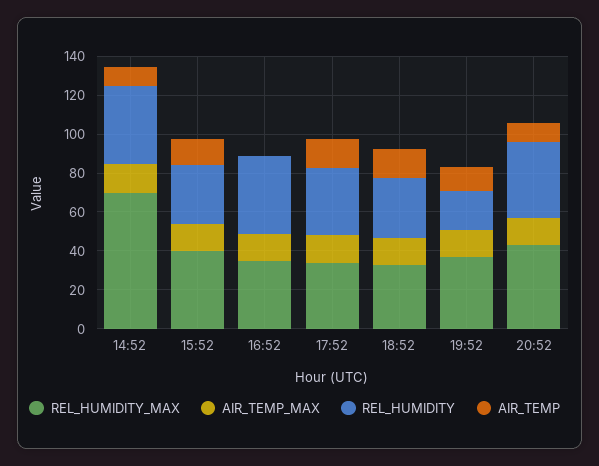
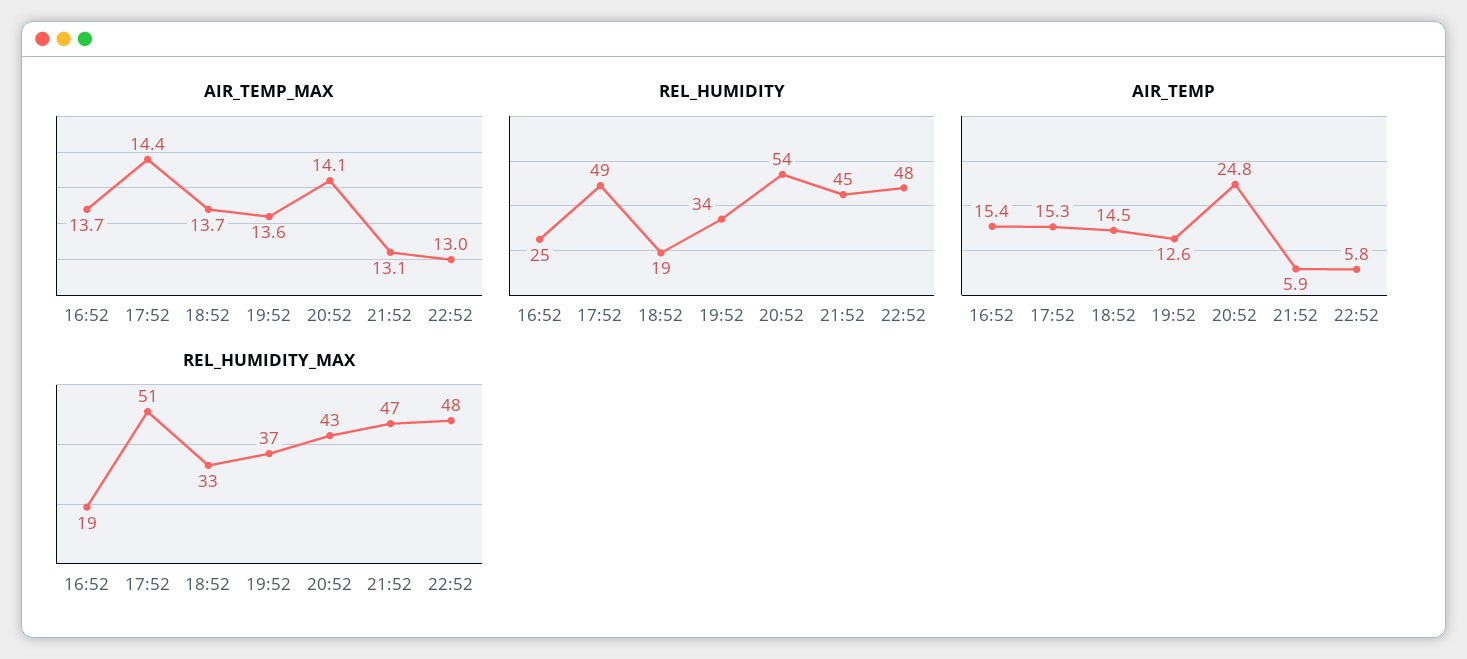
REL_HUMIDITY_MAX, 14:52: 70 -> none
AIR_TEMP_MAX, 14:52: 15 -> none
REL_HUMIDITY, 14:52: 40 -> none
AIR_TEMP, 14:52: 10 -> none
REL_HUMIDITY_MAX, 15:52: 40 -> none
AIR_TEMP_MAX, 15:52: 15 -> none
REL_HUMIDITY, 15:52: 30 -> none
AIR_TEMP, 15:52: 15 -> none
REL_HUMIDITY_MAX, 16:52: 35 -> 19
REL_HUMIDITY, 16:52: 40 -> 25
AIR_TEMP, 16:52: 0 -> 15.4
REL_HUMIDITY_MAX, 17:52: 35 -> 51
REL_HUMIDITY, 17:52: 35 -> 49
REL_HUMIDITY, 18:52: 30 -> 19
REL_HUMIDITY, 19:52: 20 -> 34
REL_HUMIDITY, 20:52: 40 -> 54
AIR_TEMP, 20:52: 10 -> 24.8
AIR_TEMP_MAX, 21:52: none -> 13.1
AIR_TEMP_MAX, 22:52: none -> 13
REL_HUMIDITY, 21:52: none -> 45
REL_HUMIDITY, 22:52: none -> 48
AIR_TEMP, 21:52: none -> 5.9
AIR_TEMP, 22:52: none -> 5.8
REL_HUMIDITY_MAX, 21:52: none -> 47
REL_HUMIDITY_MAX, 22:52: none -> 48

